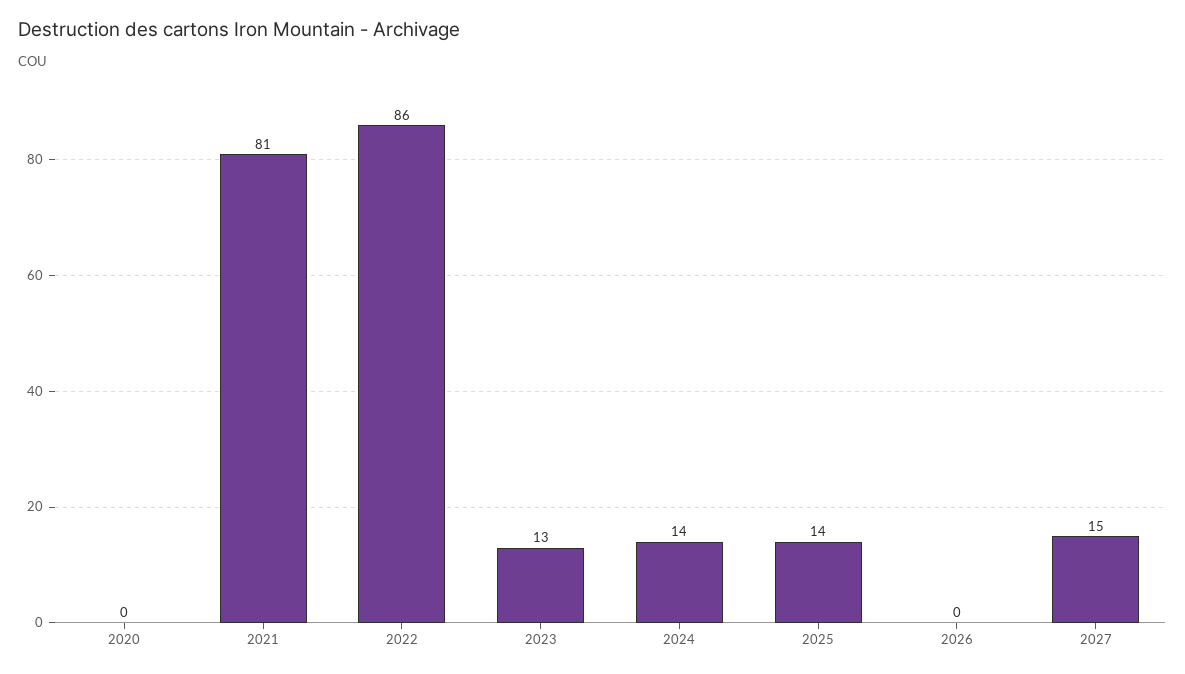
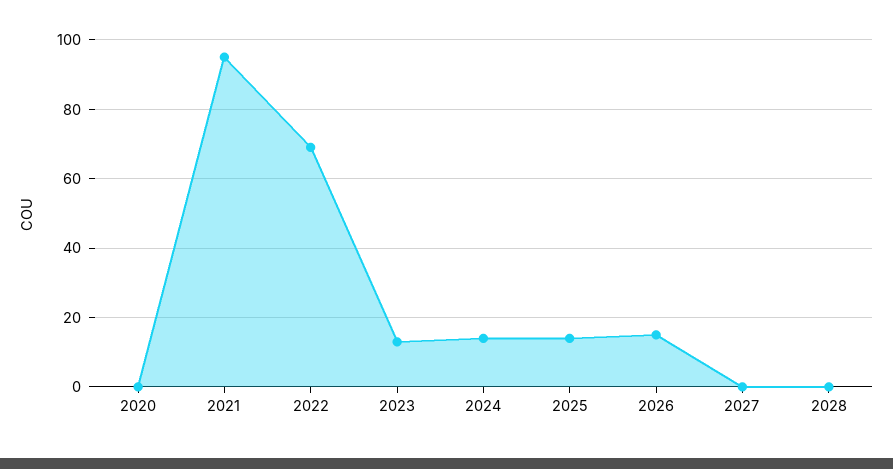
2021: 81 -> 95
2022: 86 -> 70
2026: 0 -> 15
2027: 15 -> 0
2028: none -> 0

